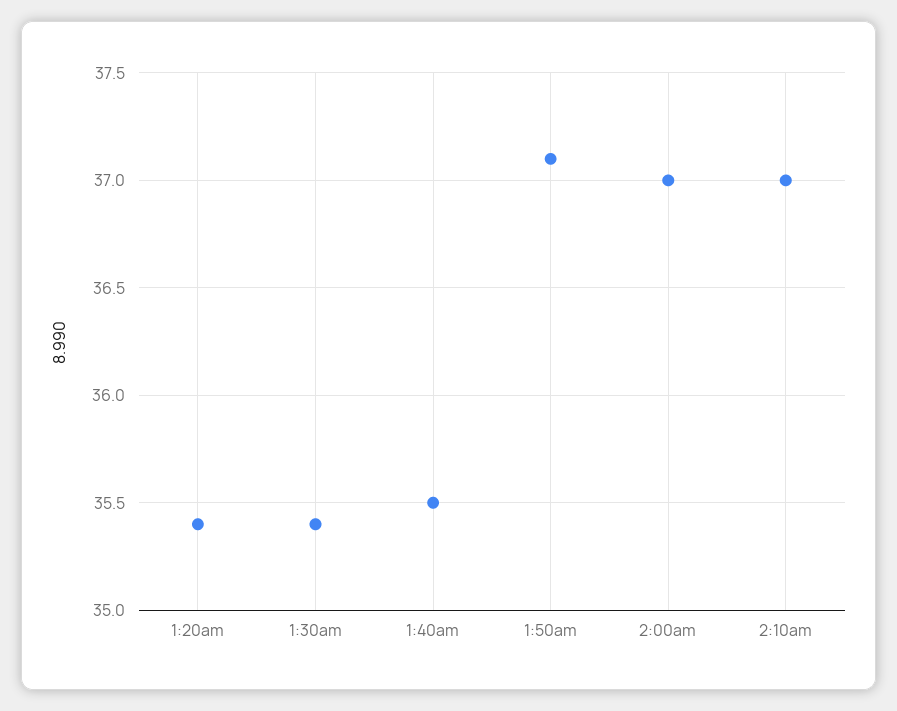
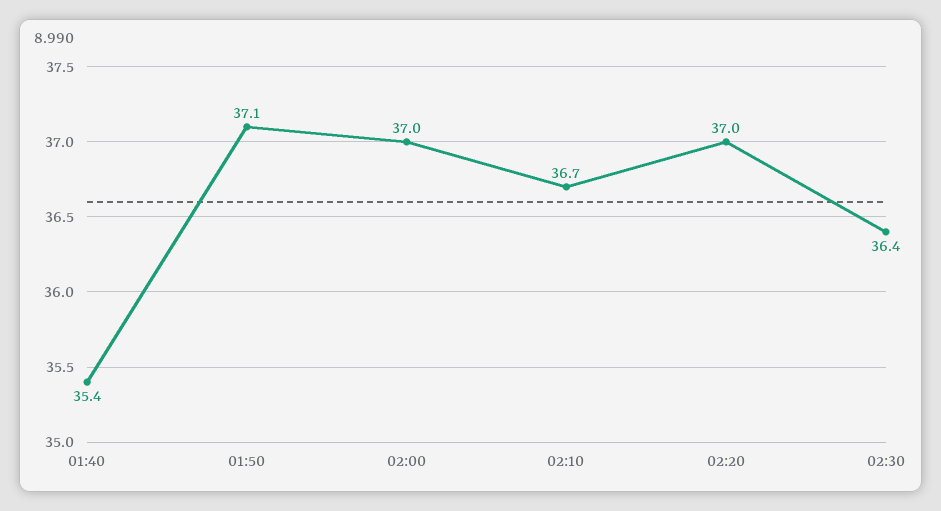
1:20am: 35.4 -> none
1:30am: 35.4 -> none
1:40am: 35.5 -> 35.4
2:10am: 37 -> 36.7
02:20: none -> 37
02:30: none -> 36.4

